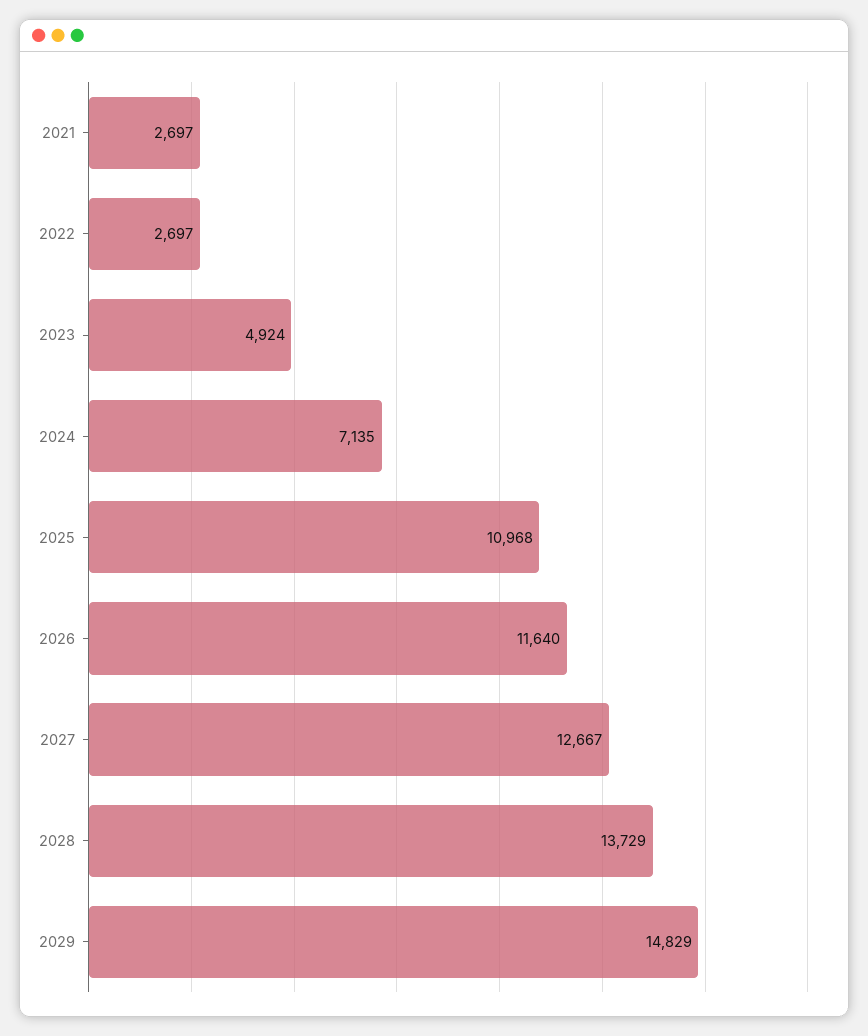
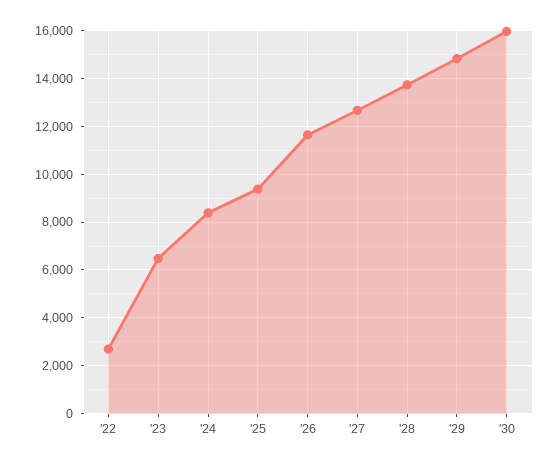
2021: 2697 -> none
2023: 4924 -> 6500
2024: 7135 -> 8500
2025: 10968 -> 9500
'30: none -> 16000

